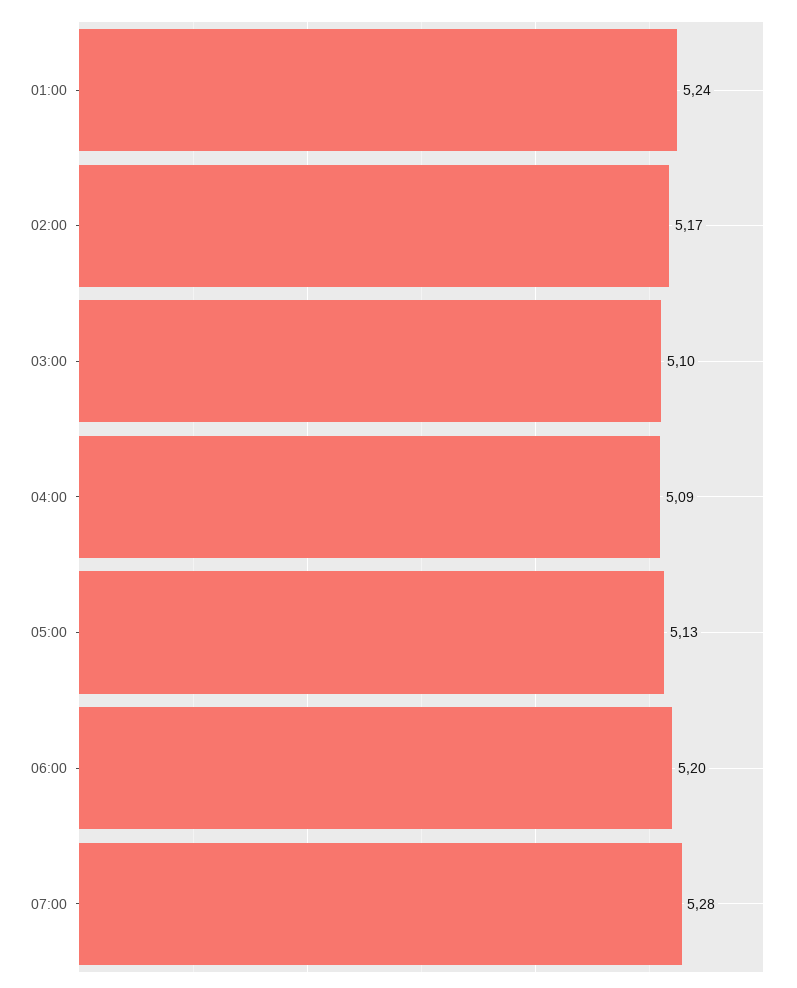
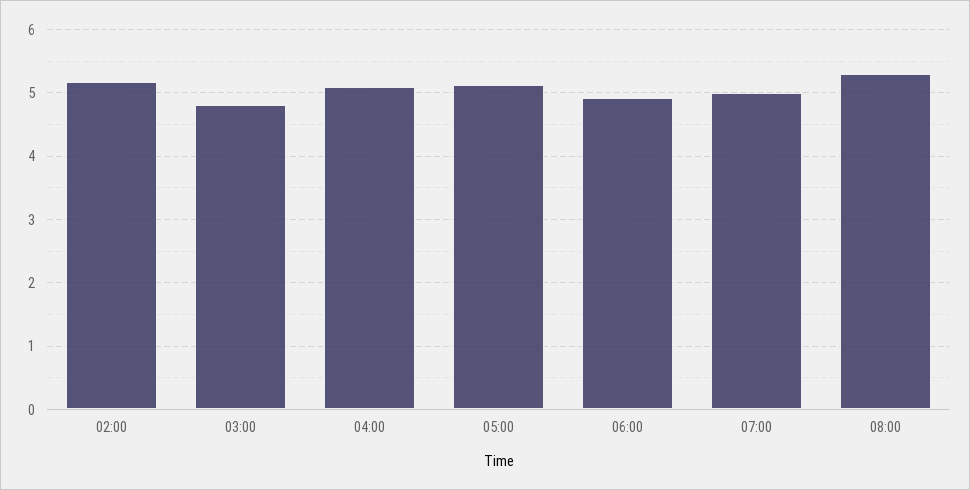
01:00: 5.24 -> none
03:00: 5.1 -> 4.8
06:00: 5.2 -> 4.9
07:00: 5.28 -> 5
08:00: none -> 5.3

